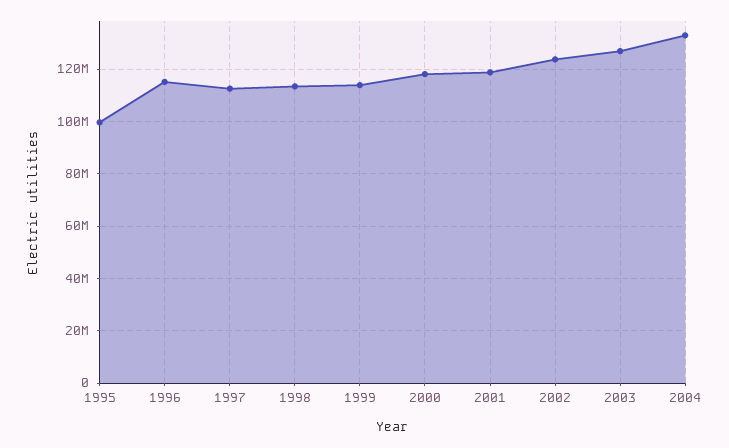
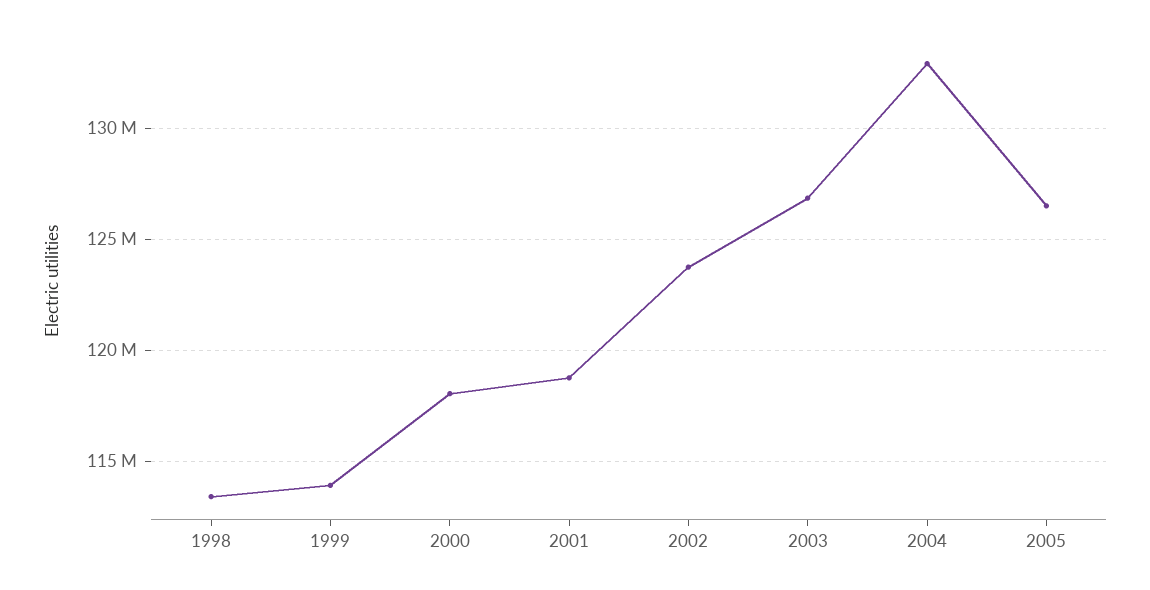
1995: 100000000 -> none
1996: 115000000 -> none
1997: 112500000 -> none
2005: none -> 126500000

